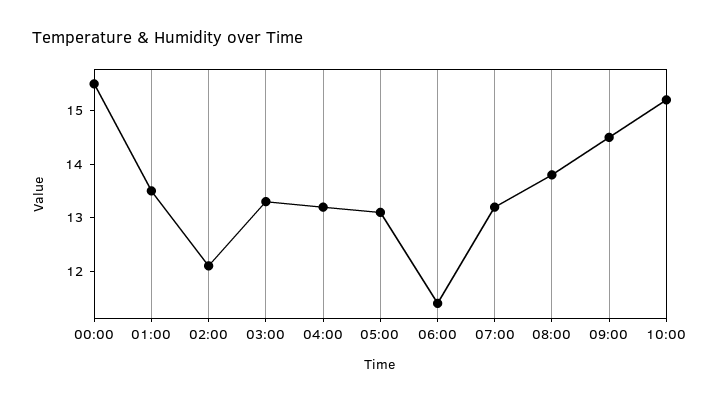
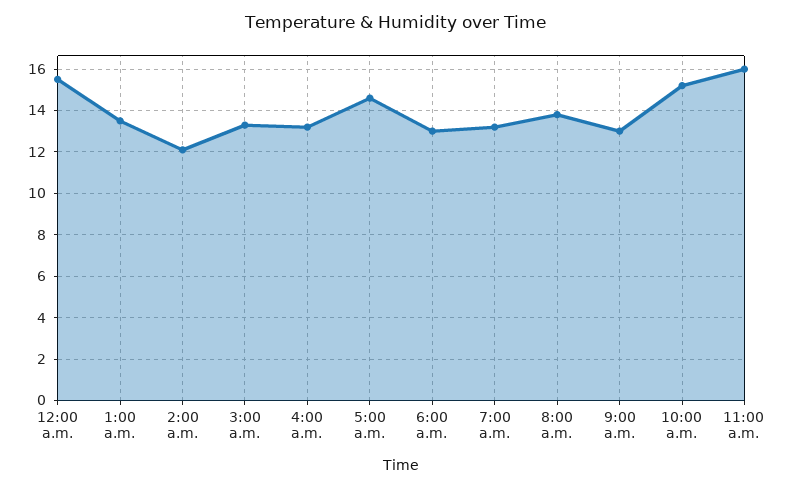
05:00: 13 -> 14.5
06:00: 11.5 -> 13
09:00: 14.5 -> 13
11:00 a.m.: none -> 16

